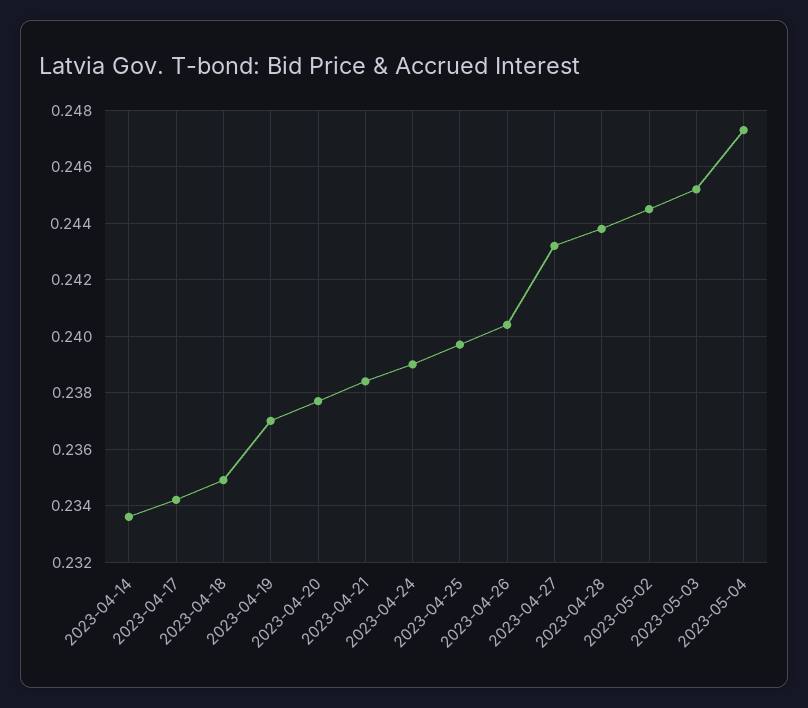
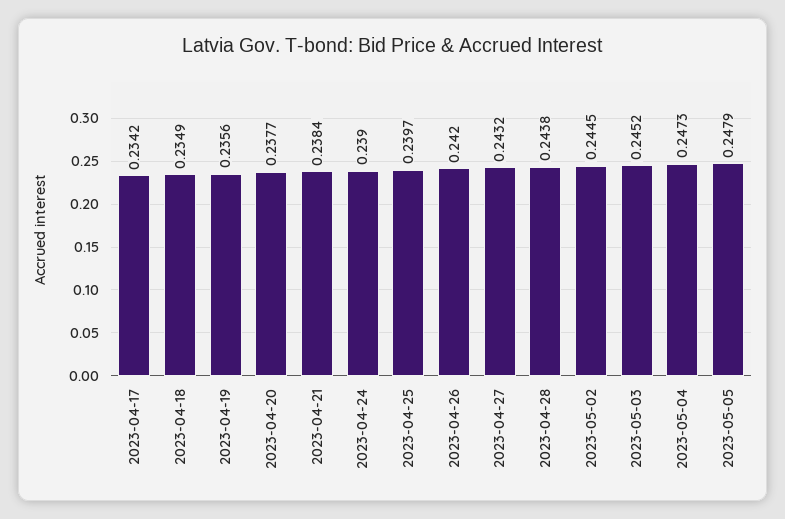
2023-04-14: 0.2335 -> none
2023-04-19: 0.237 -> 0.2356
2023-04-26: 0.2405 -> 0.242
2023-05-05: none -> 0.2479

